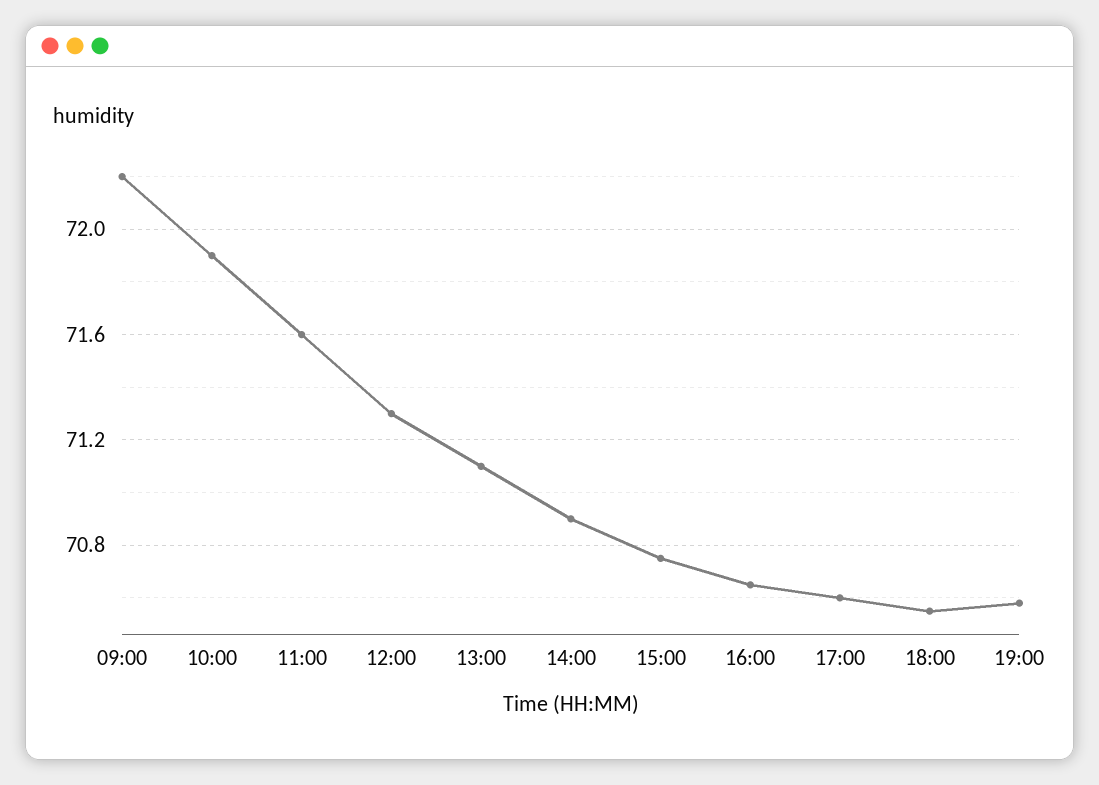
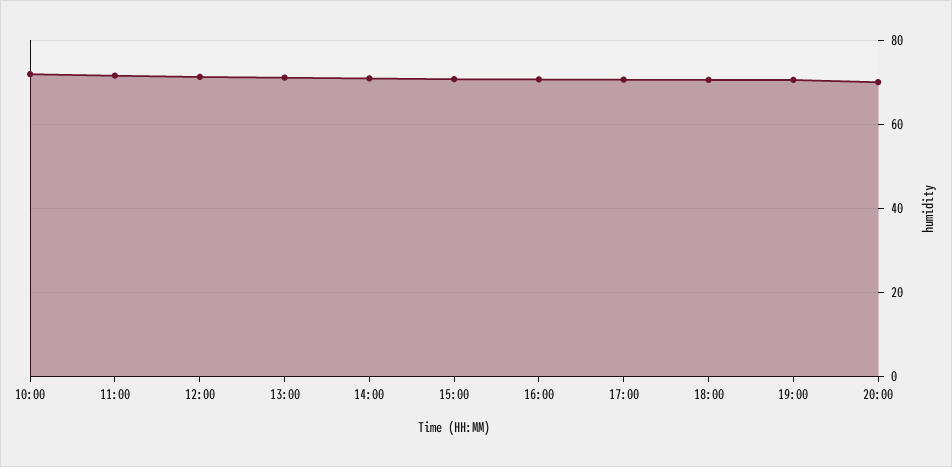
09:00: 72.2 -> none
20:00: none -> 70

